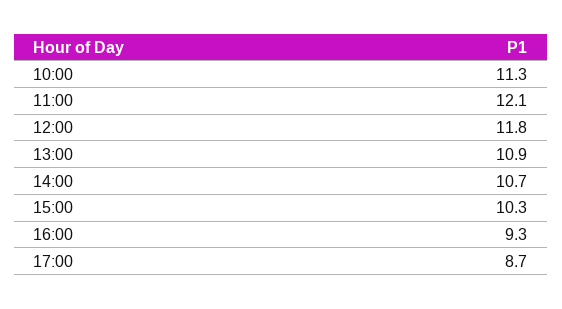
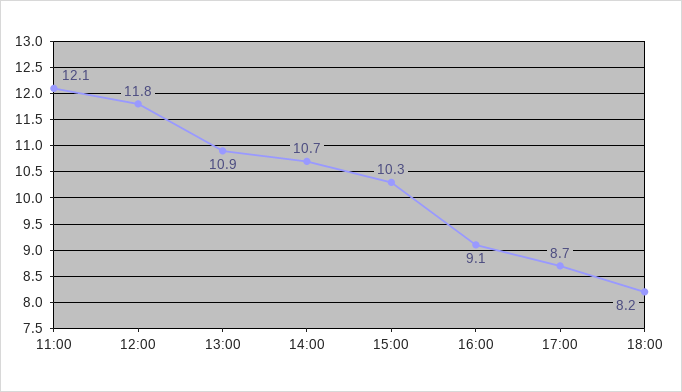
10:00: 11.3 -> none
16:00: 9.3 -> 9.1
18:00: none -> 8.2

